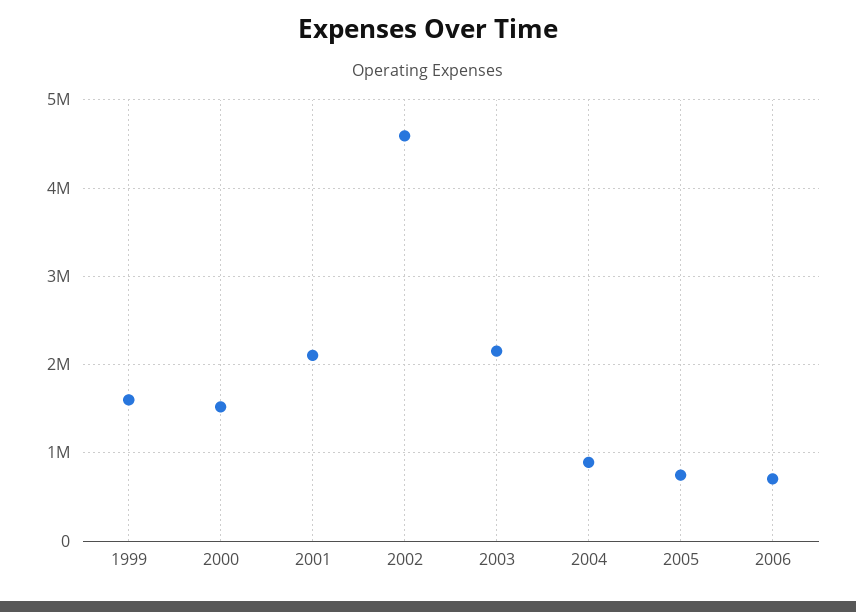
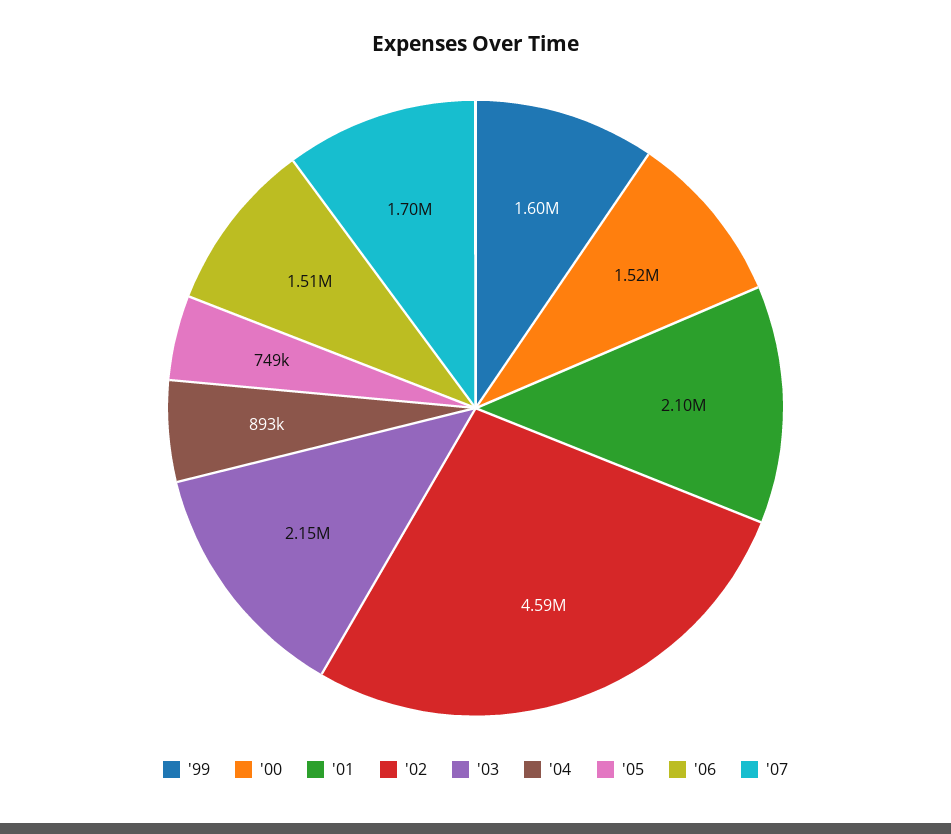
2006: 700000 -> 1510000
'07: none -> 1700000

